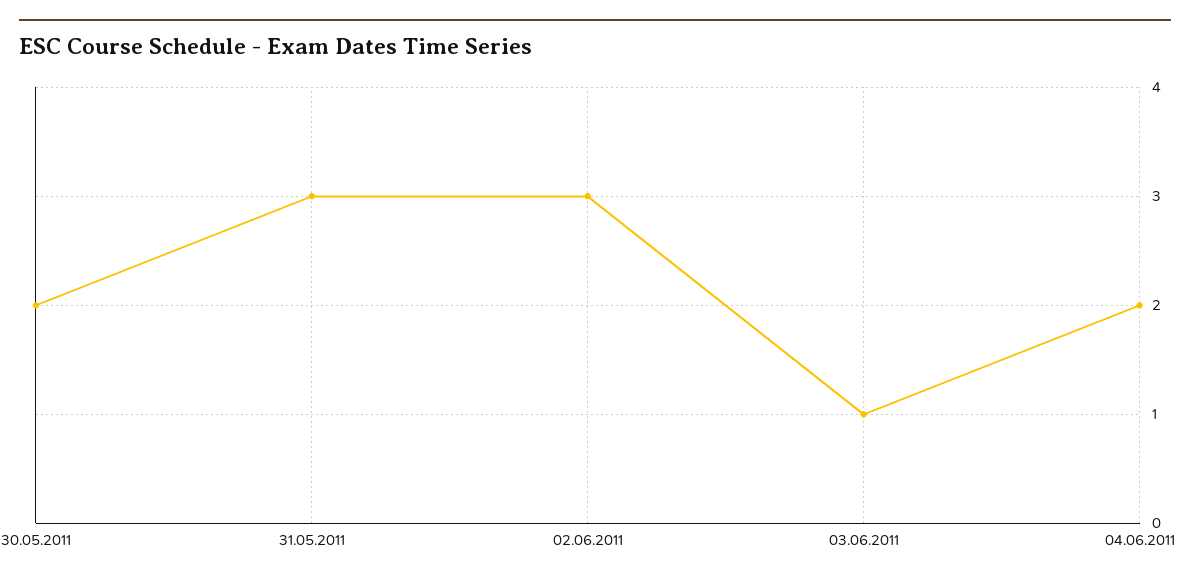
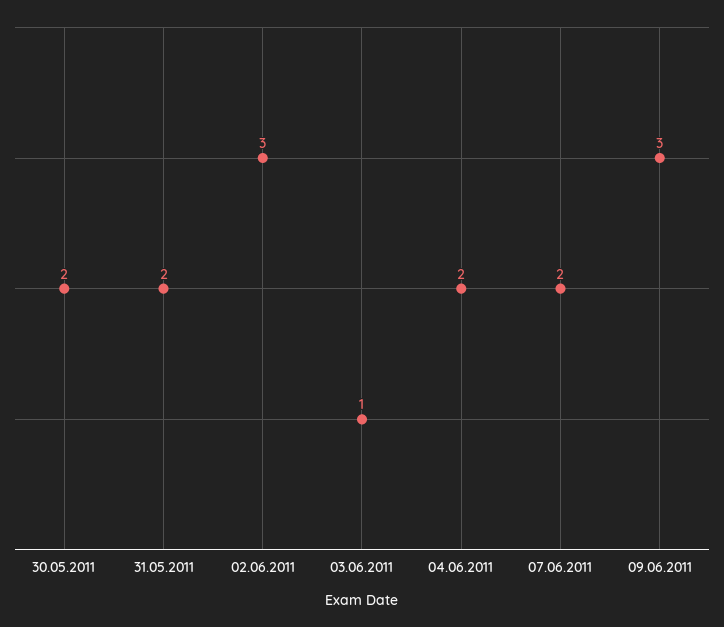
31.05.2011: 3 -> 2
07.06.2011: none -> 2
09.06.2011: none -> 3

